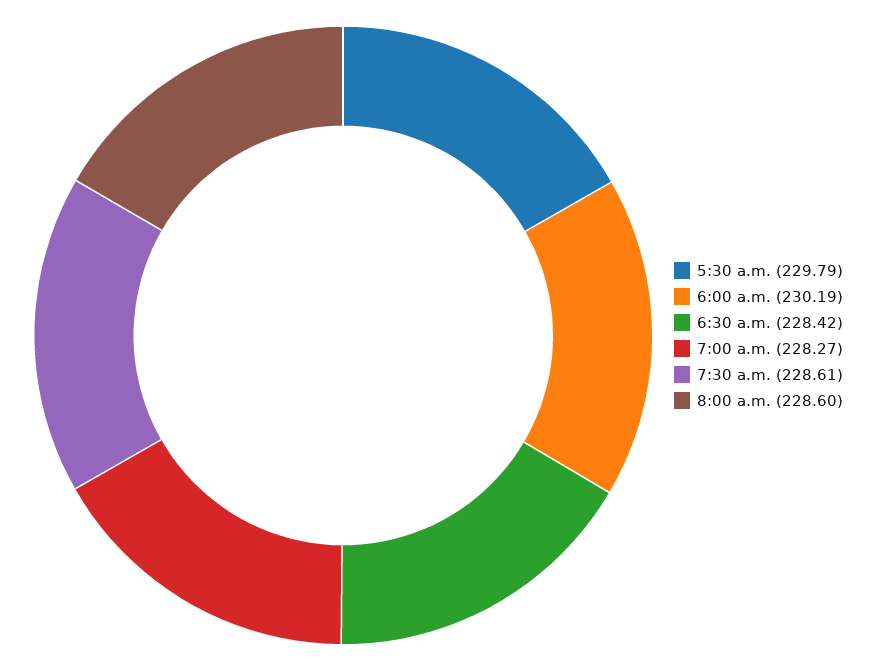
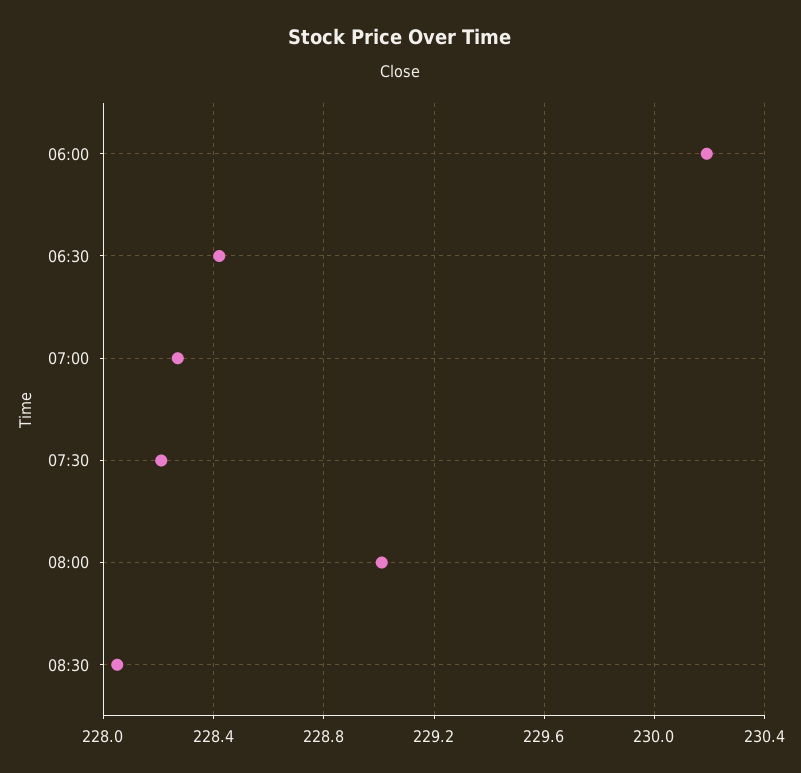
5:30 a.m.: 229.79 -> none
7:30 a.m.: 228.61 -> 228.2
8:00 a.m.: 228.6 -> 229
08:30: none -> 228.05

